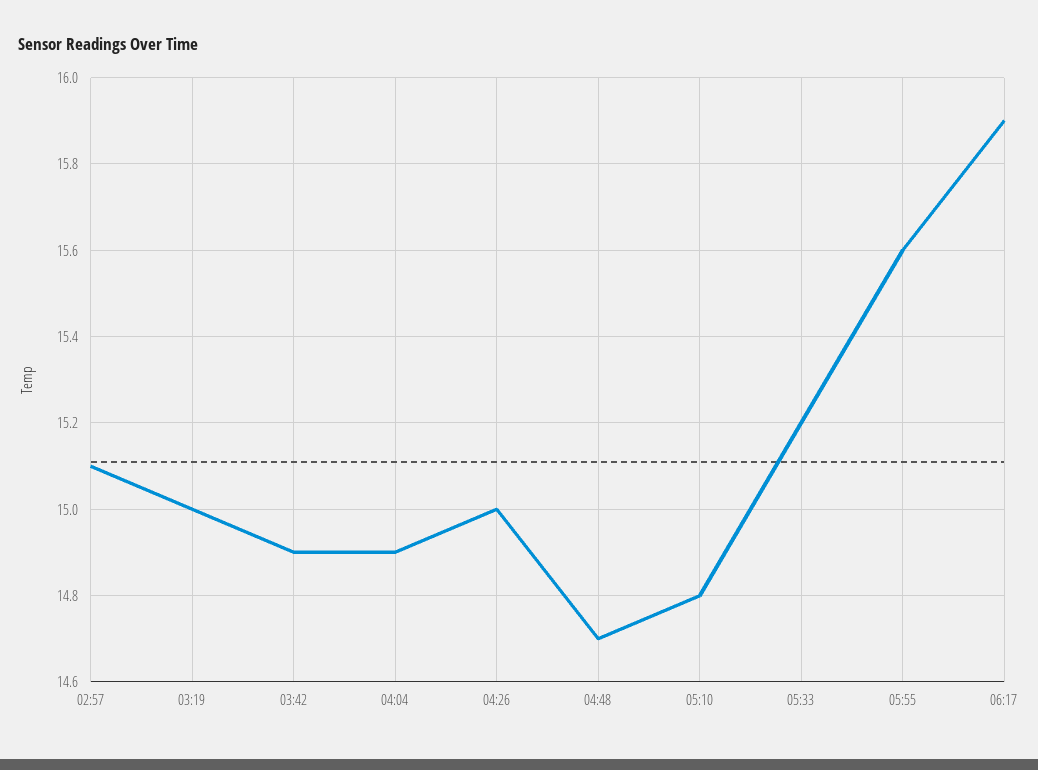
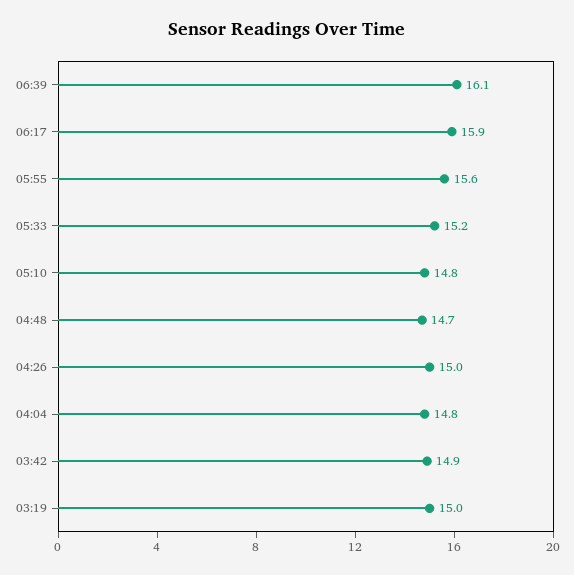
02:57: 15.1 -> none
04:04: 14.9 -> 14.8
06:39: none -> 16.1

